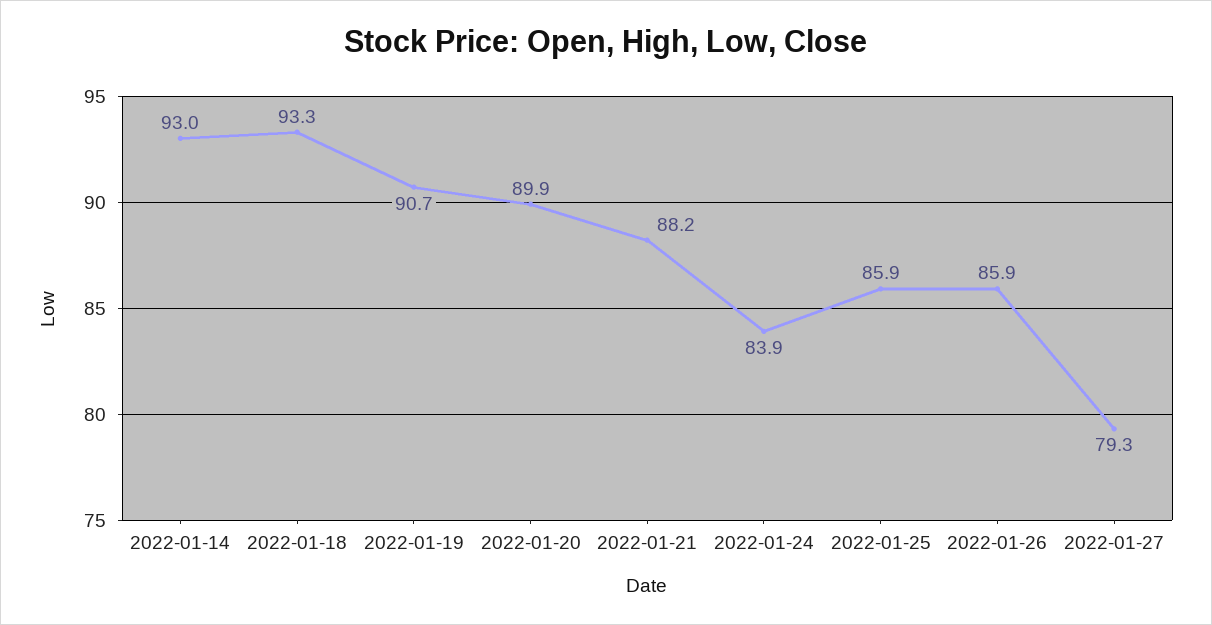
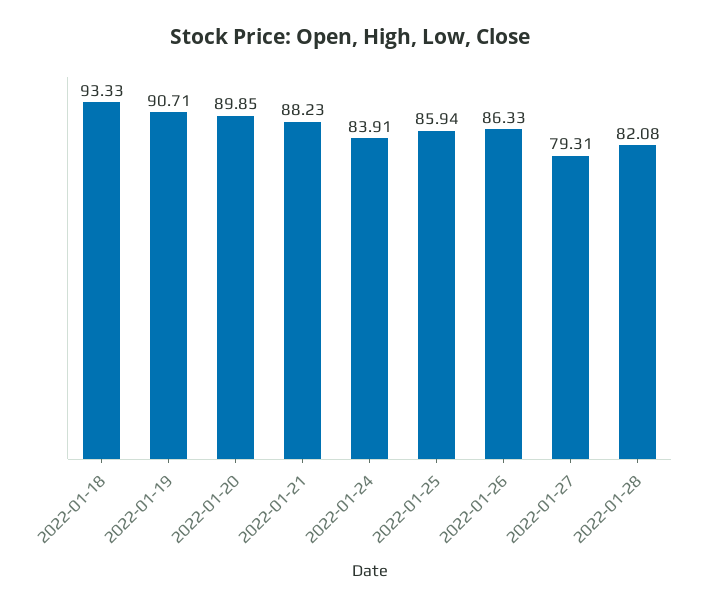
2022-01-14: 93 -> none
2022-01-26: 85.9 -> 86.33
2022-01-28: none -> 82.08

